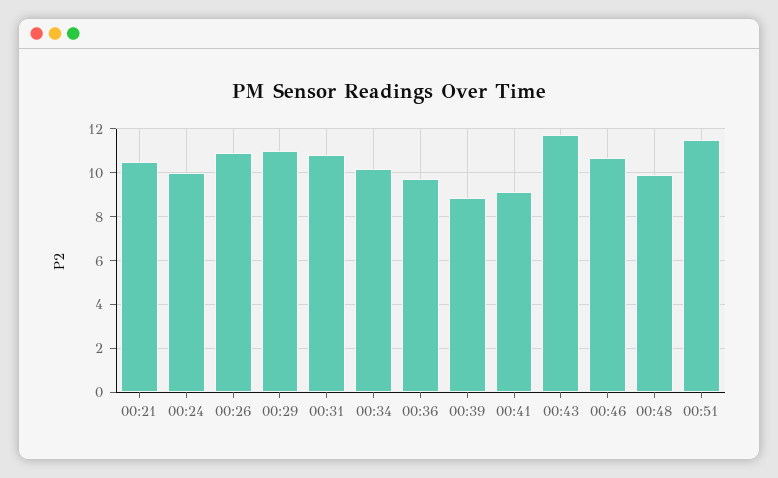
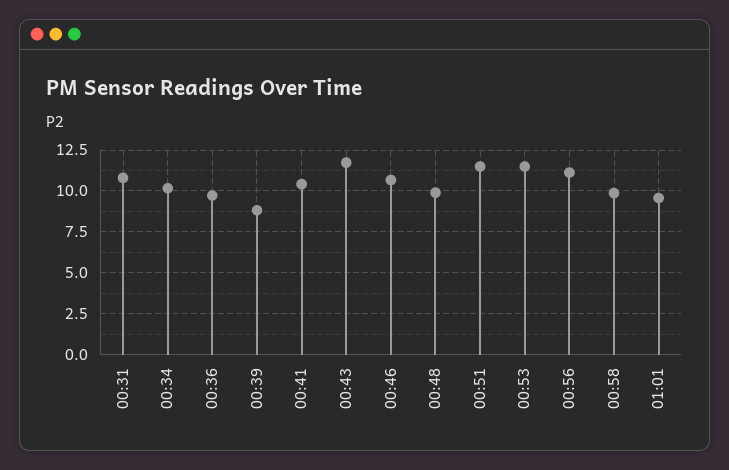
00:21: 10.5 -> none
00:24: 10 -> none
00:26: 11 -> none
00:29: 11 -> none
00:41: 9 -> 10.5
00:53: none -> 11.5
00:56: none -> 11
00:58: none -> 10
01:01: none -> 9.5

